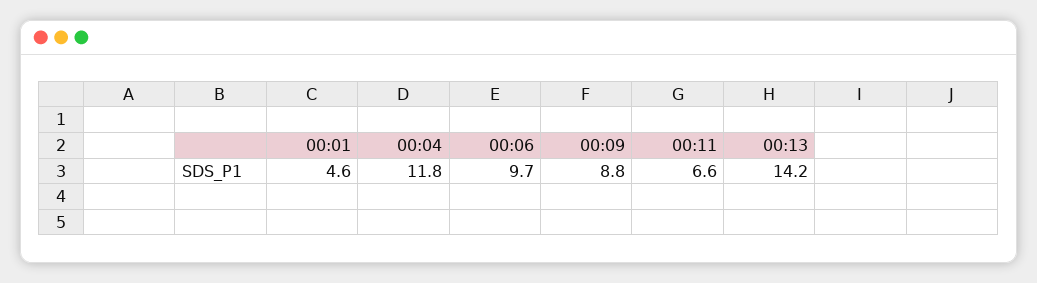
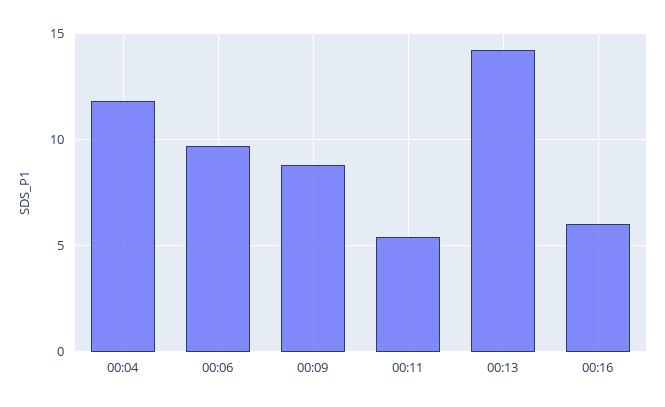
00:01: 4.6 -> none
00:11: 6.6 -> 5.5
00:16: none -> 6

